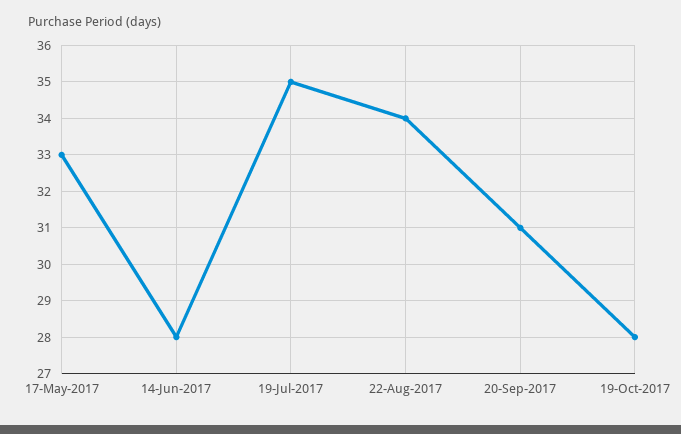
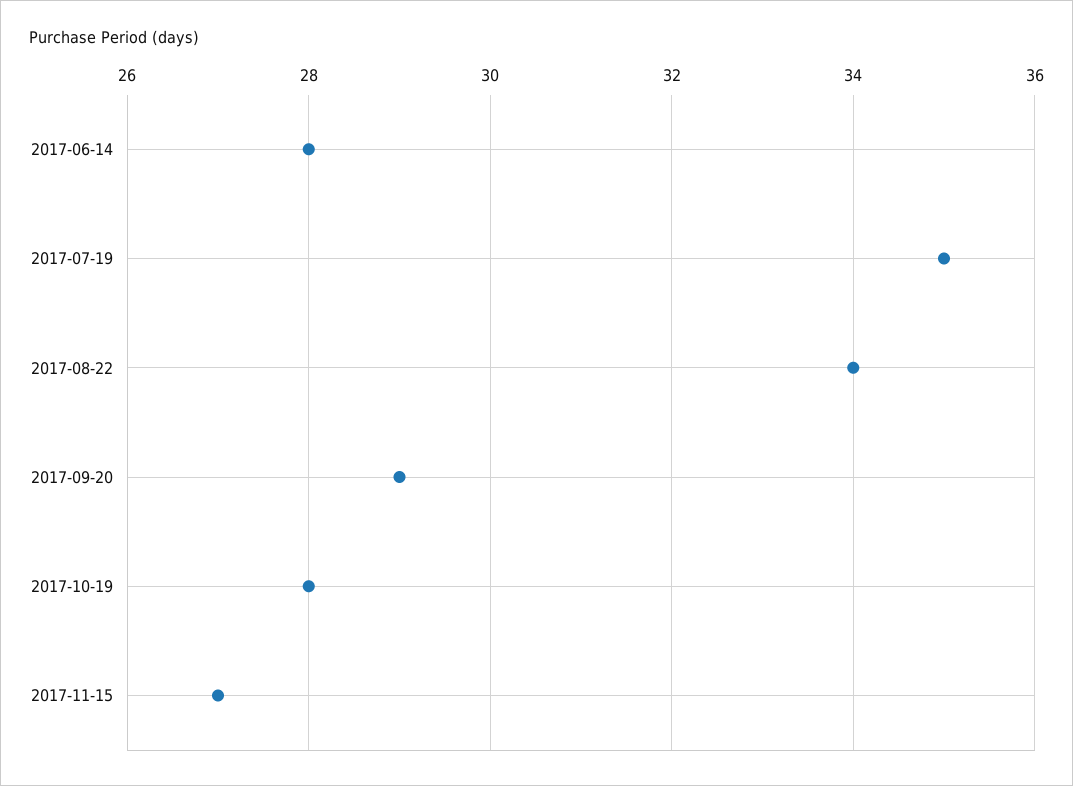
17-May-2017: 33 -> none
20-Sep-2017: 31 -> 29
2017-11-15: none -> 27

